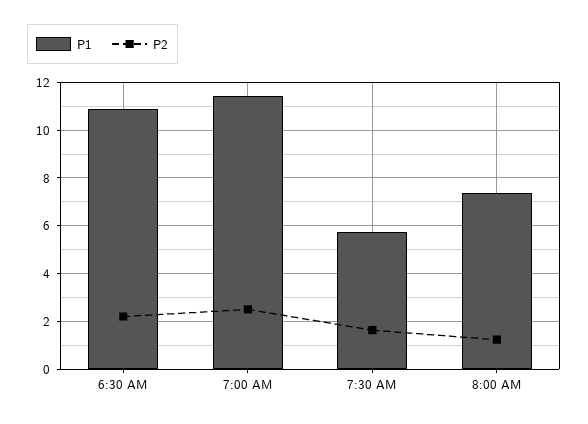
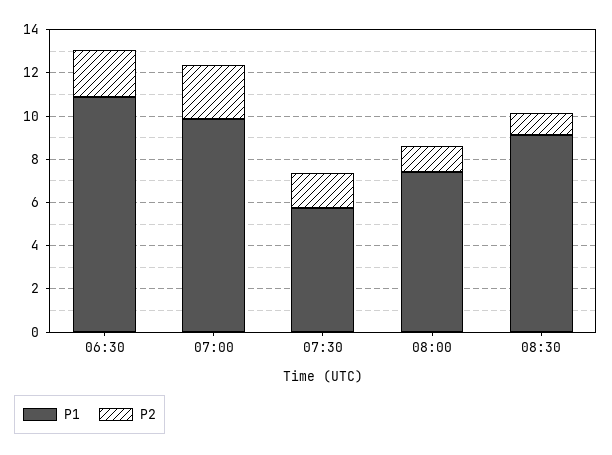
P1, 7:00 AM: 11.5 -> 10
P1, 08:30: none -> 9
P2, 08:30: none -> 1

